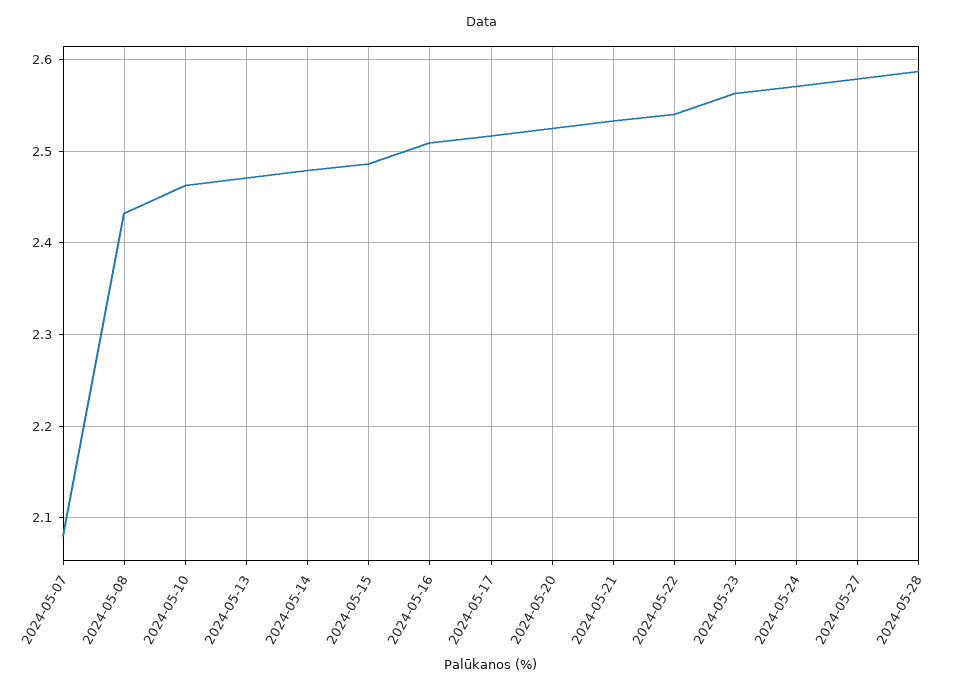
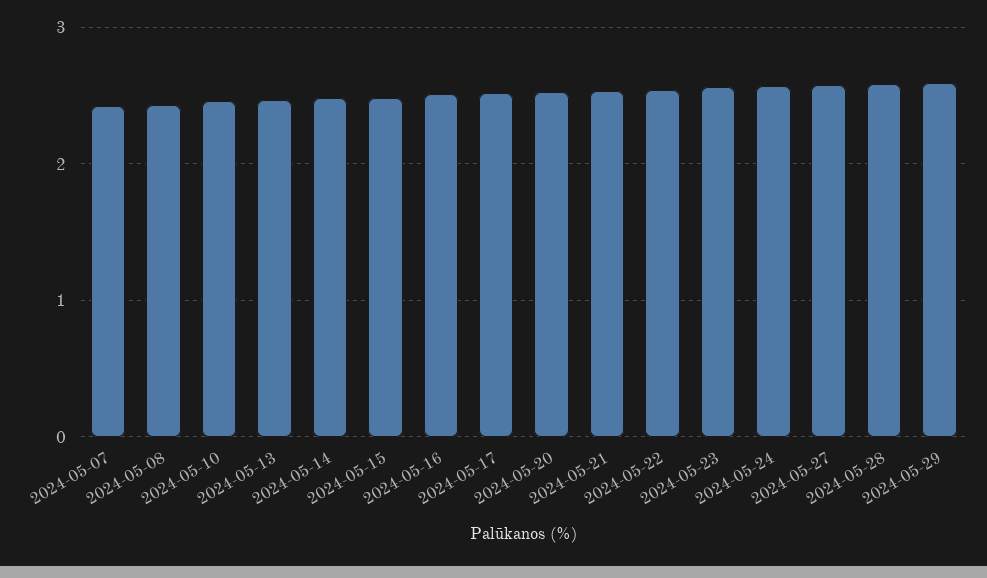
2024-05-07: 2.08 -> 2.4
2024-05-29: none -> 2.6

